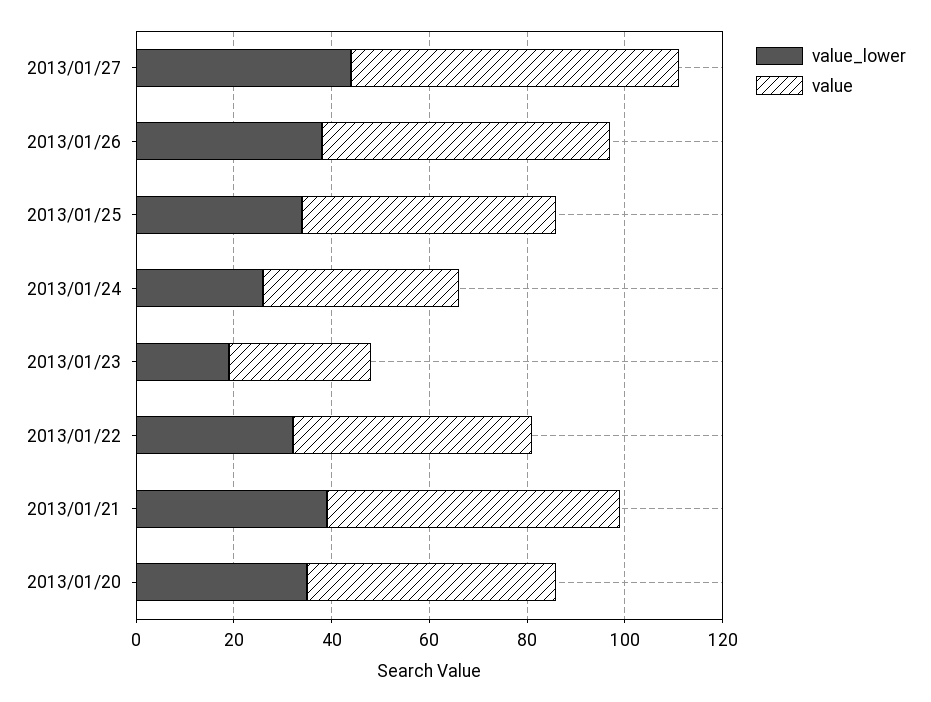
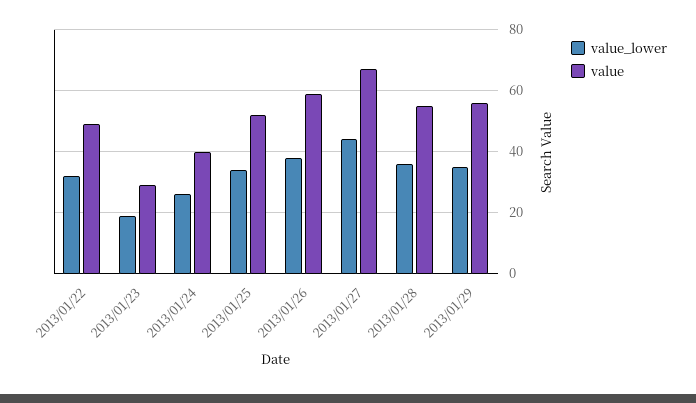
value_lower, 2013/01/21: 40 -> none
value, 2013/01/21: 60 -> none
value_lower, 2013/01/20: 35 -> none
value, 2013/01/20: 50 -> none
value_lower, 2013/01/28: none -> 35
value, 2013/01/28: none -> 55
value_lower, 2013/01/29: none -> 35
value, 2013/01/29: none -> 55

